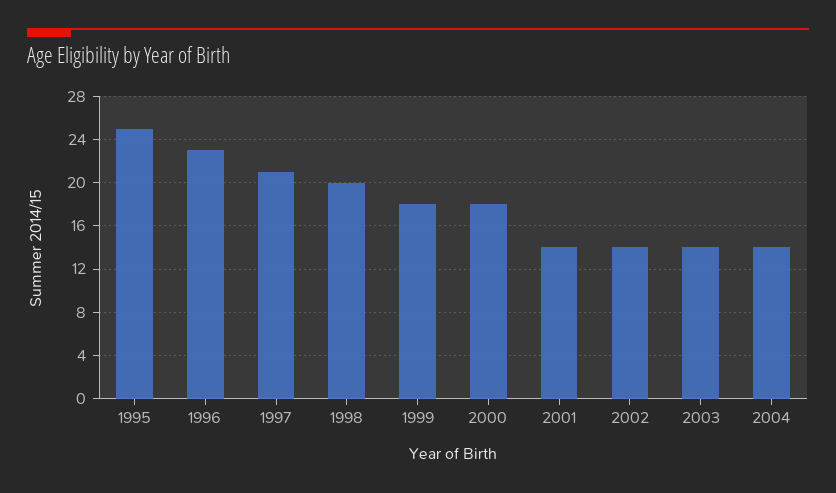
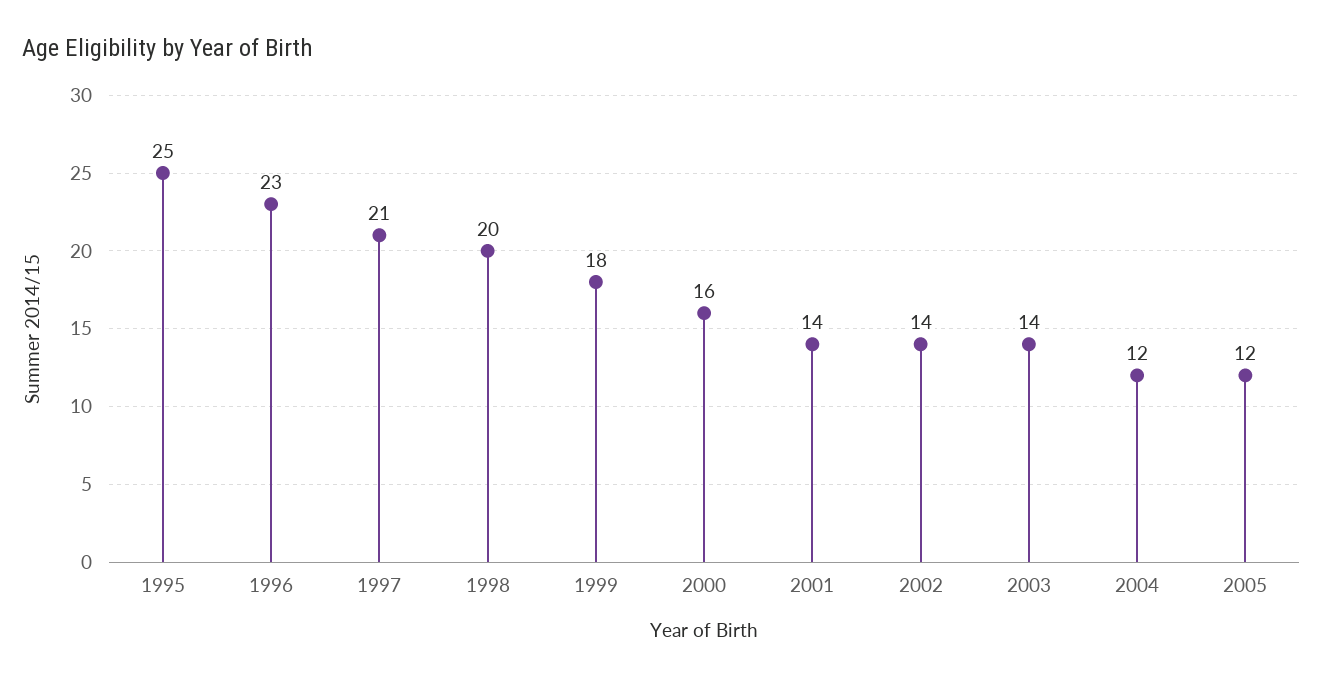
2000: 18 -> 16
2004: 14 -> 12
2005: none -> 12

